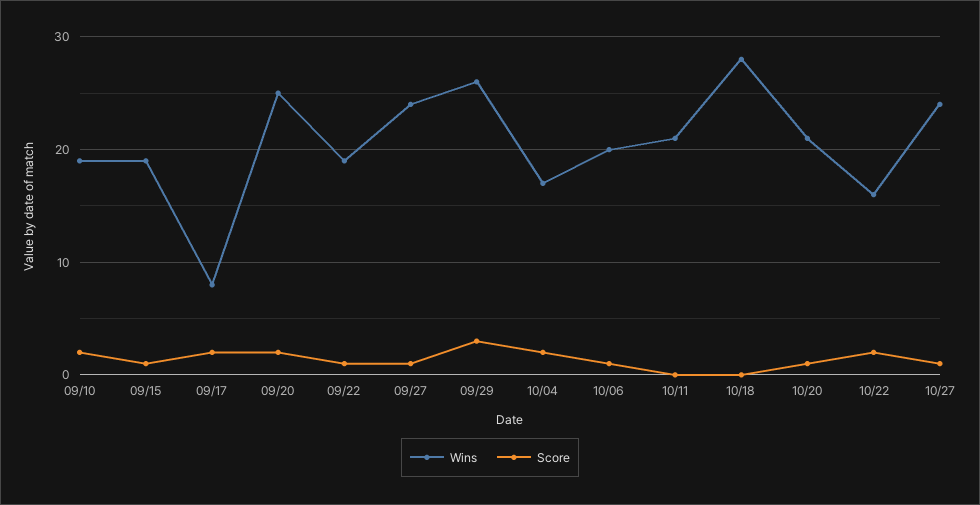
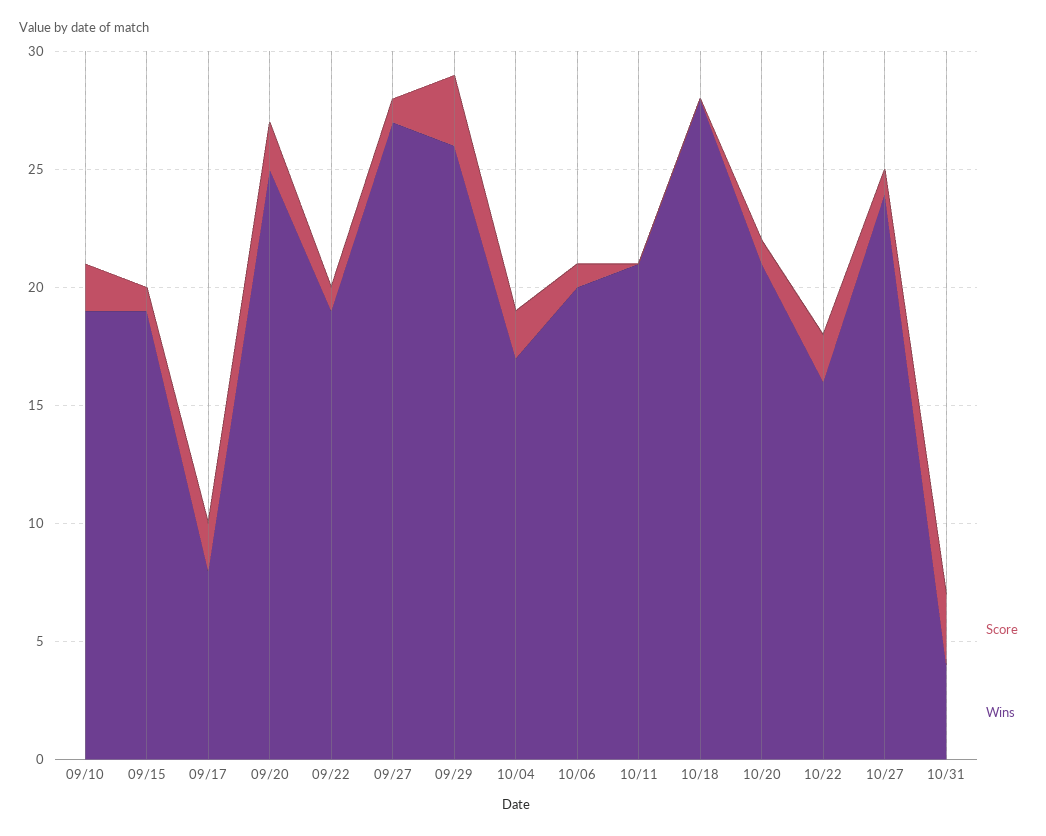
Wins, 09/27: 24 -> 27
Score, 10/31: none -> 3
Wins, 10/31: none -> 4

